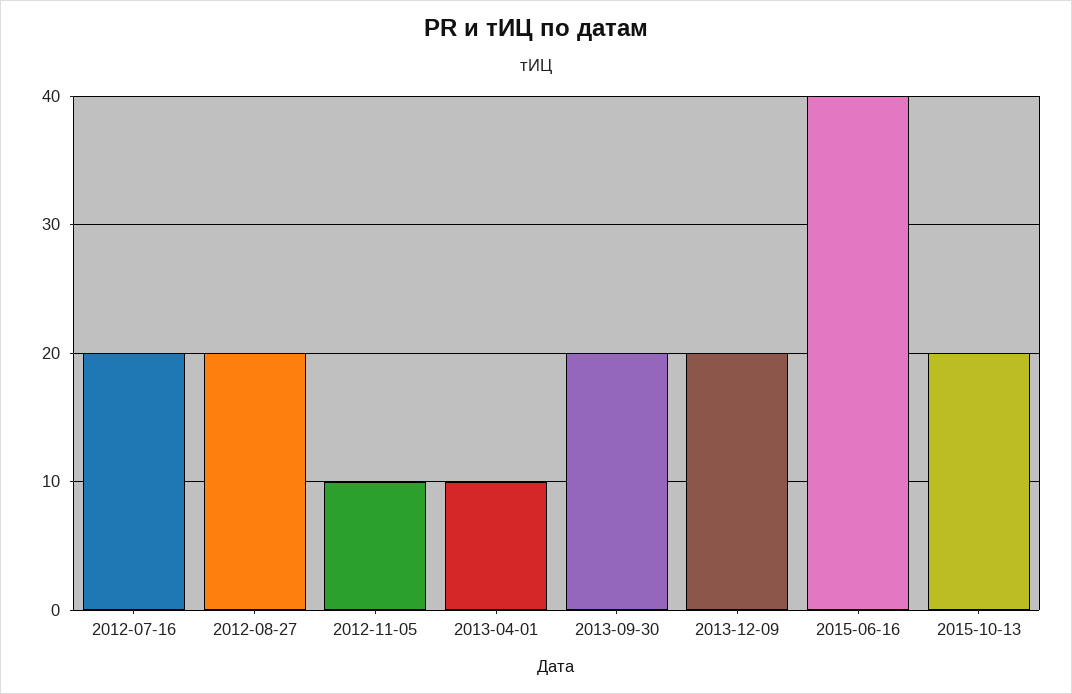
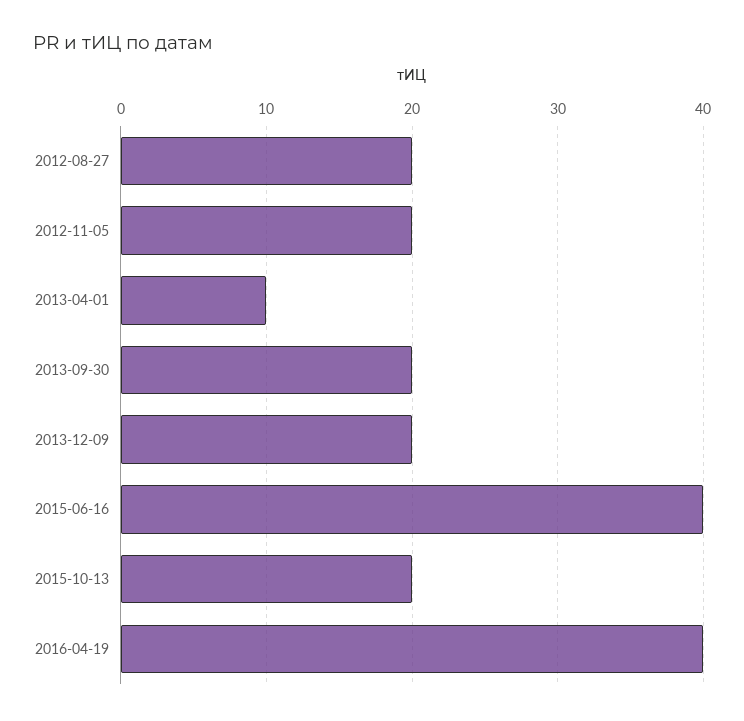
2012-07-16: 20 -> none
2012-11-05: 10 -> 20
2016-04-19: none -> 40

